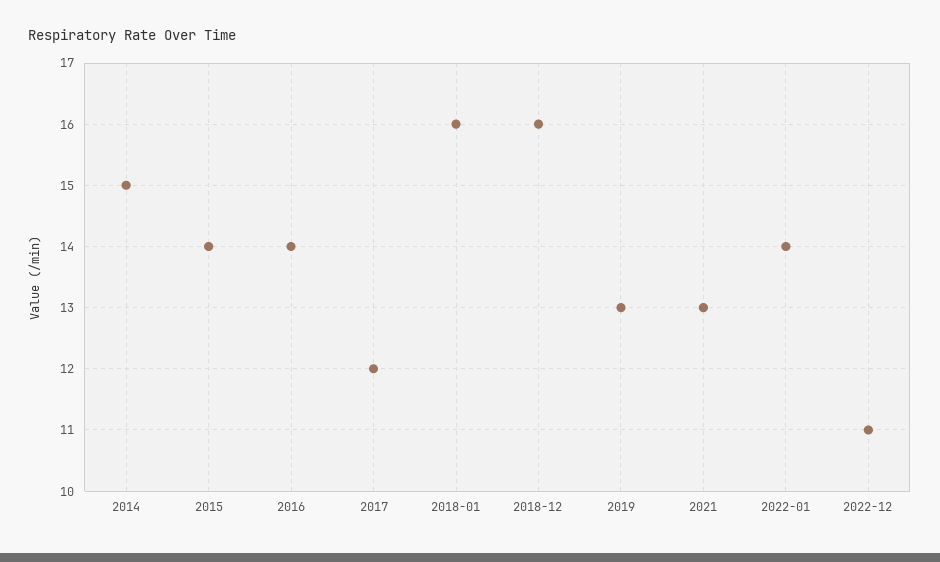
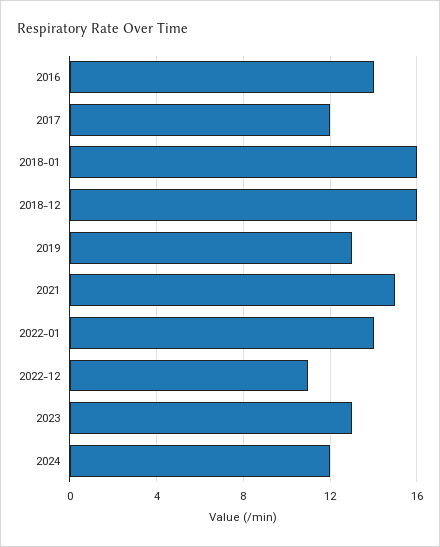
2014: 15 -> none
2015: 14 -> none
2021: 13 -> 15
2023: none -> 13
2024: none -> 12

